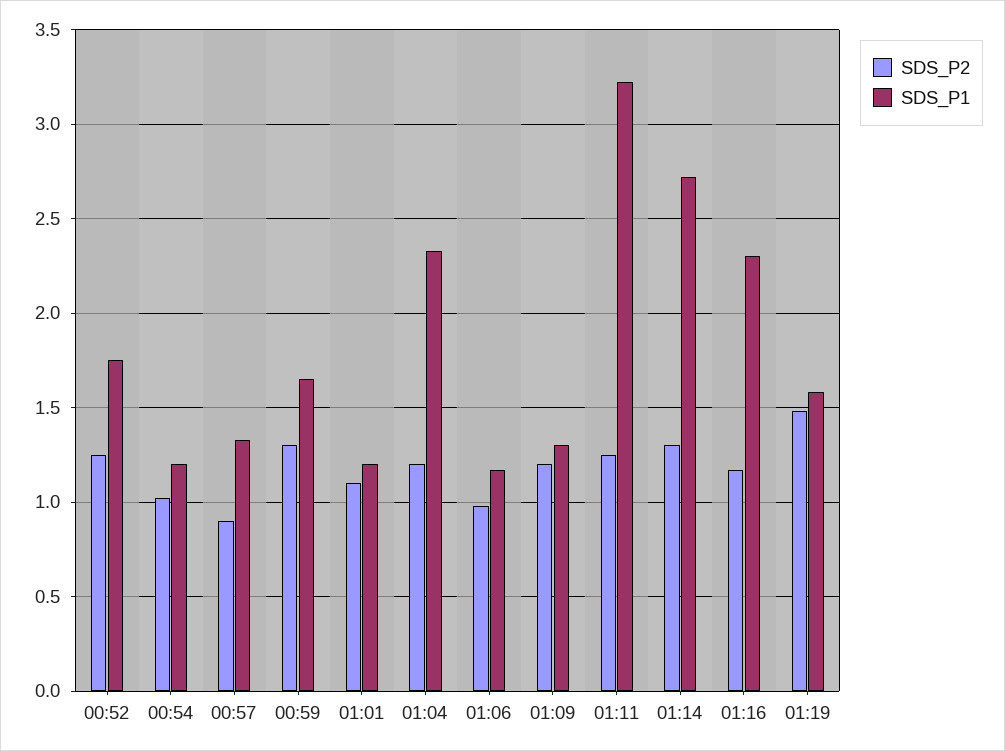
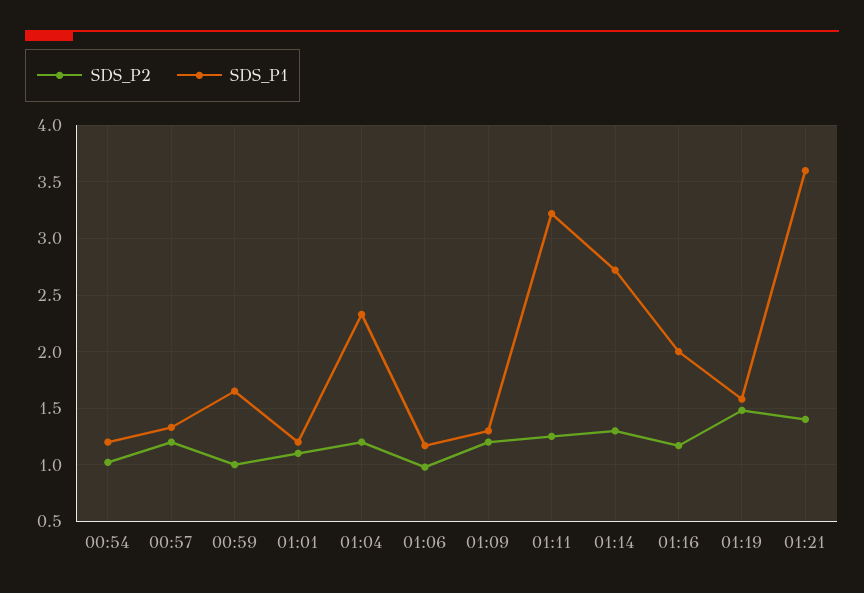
SDS_P2, 00:52: 1.25 -> none
SDS_P1, 00:52: 1.75 -> none
SDS_P2, 00:57: 0.9 -> 1.2
SDS_P2, 00:59: 1.3 -> 1
SDS_P1, 01:16: 2.3 -> 2
SDS_P2, 01:21: none -> 1.4
SDS_P1, 01:21: none -> 3.6

